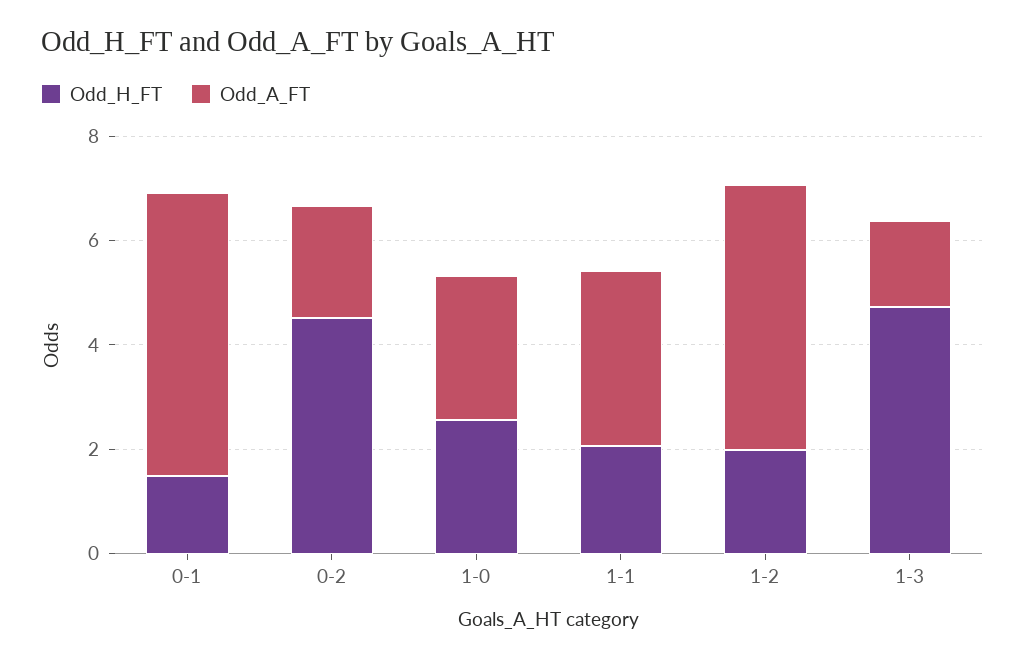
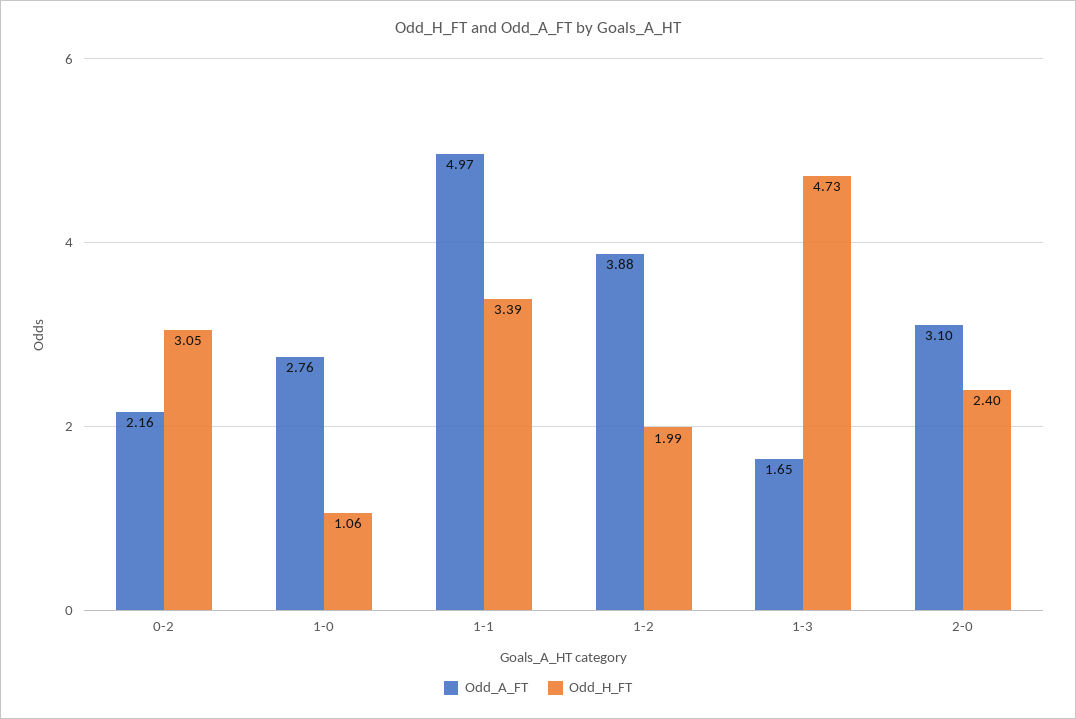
Odd_H_FT, 0-1: 1.5 -> none
Odd_A_FT, 0-1: 5.5 -> none
Odd_H_FT, 0-2: 4.5 -> 3.05
Odd_H_FT, 1-0: 2.5 -> 1.06
Odd_H_FT, 1-1: 2 -> 3.39
Odd_A_FT, 1-1: 3.5 -> 4.97
Odd_A_FT, 1-2: 5 -> 3.88
Odd_A_FT, 2-0: none -> 3.1
Odd_H_FT, 2-0: none -> 2.4

